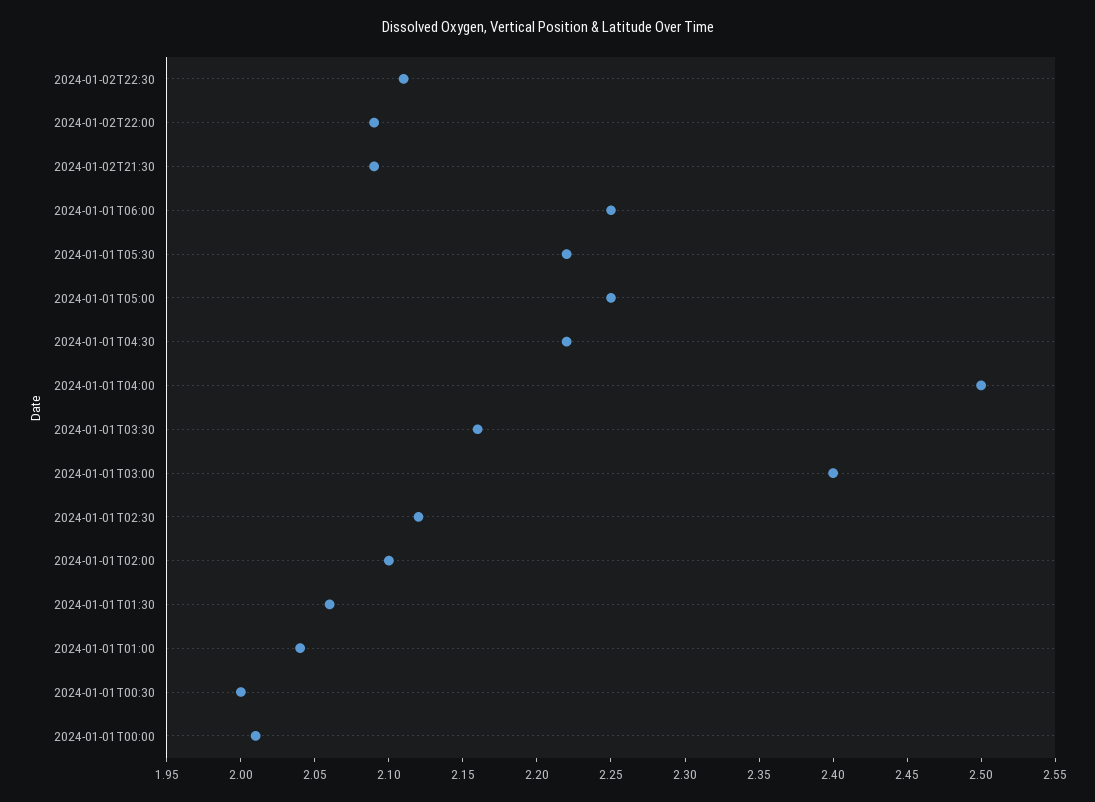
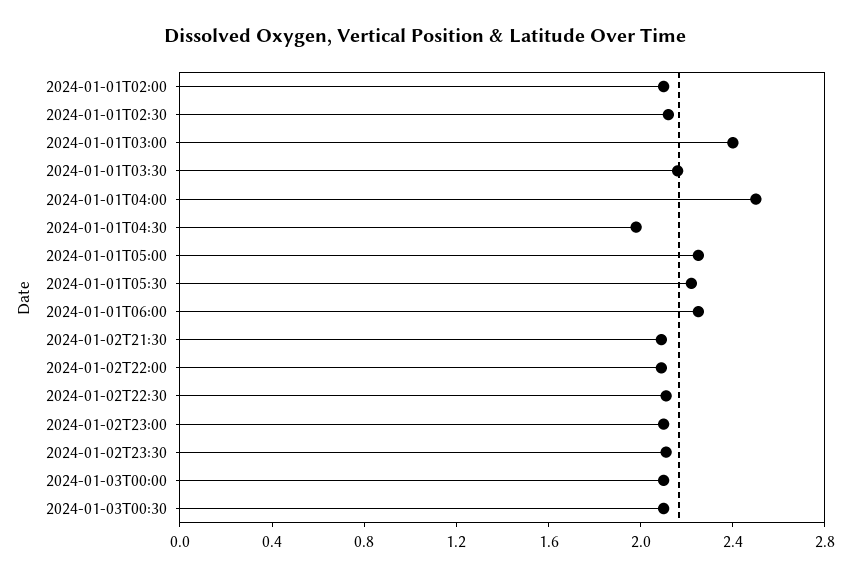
2024-01-01T04:30: 2.22 -> 2
2024-01-01T01:30: 2.06 -> none
2024-01-01T01:00: 2.04 -> none
2024-01-01T00:30: 2 -> none
2024-01-01T00:00: 2.01 -> none
2024-01-02T23:00: none -> 2.1
2024-01-02T23:30: none -> 2.1
2024-01-03T00:00: none -> 2.1
2024-01-03T00:30: none -> 2.1

